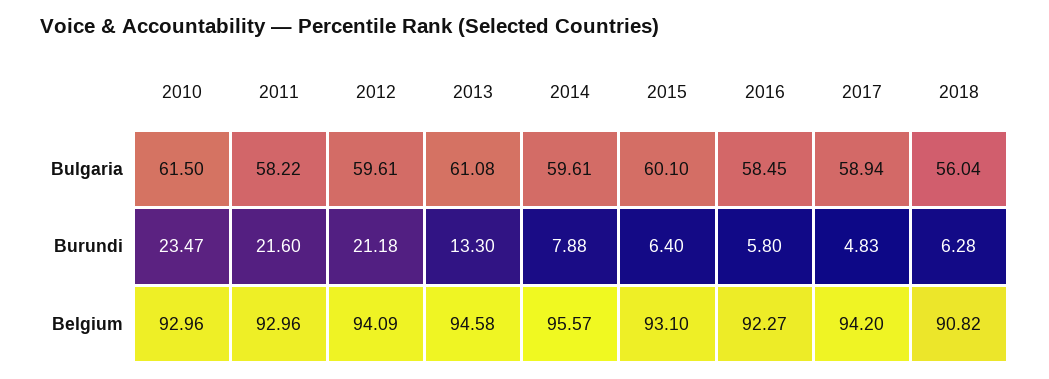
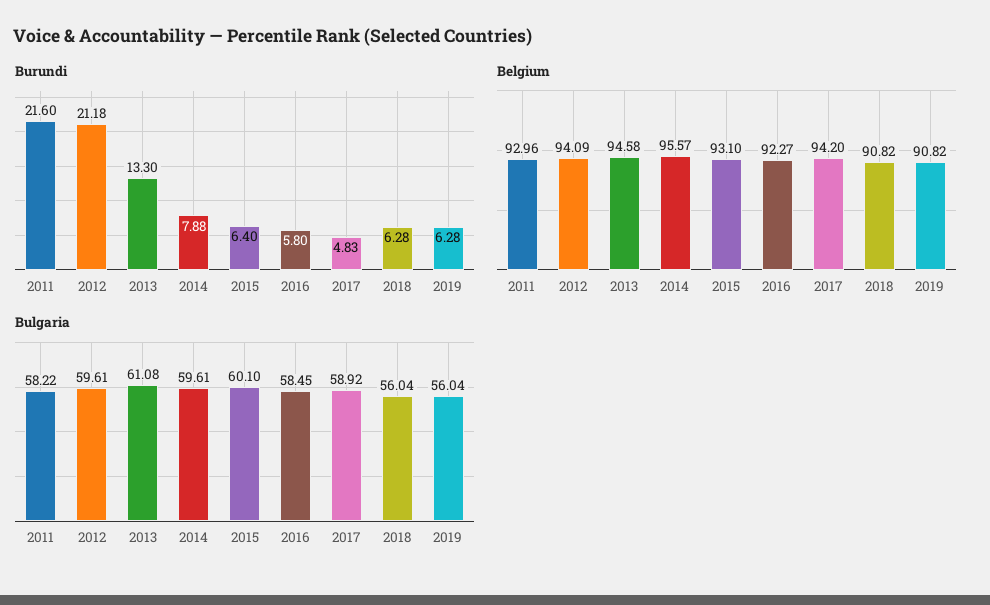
Bulgaria, 2010: 61.5 -> none
Bulgaria, 2017: 58.94 -> 58.92
Burundi, 2010: 23.47 -> none
Belgium, 2010: 92.96 -> none
Burundi, 2019: none -> 6.28
Belgium, 2019: none -> 90.82
Bulgaria, 2019: none -> 56.04

